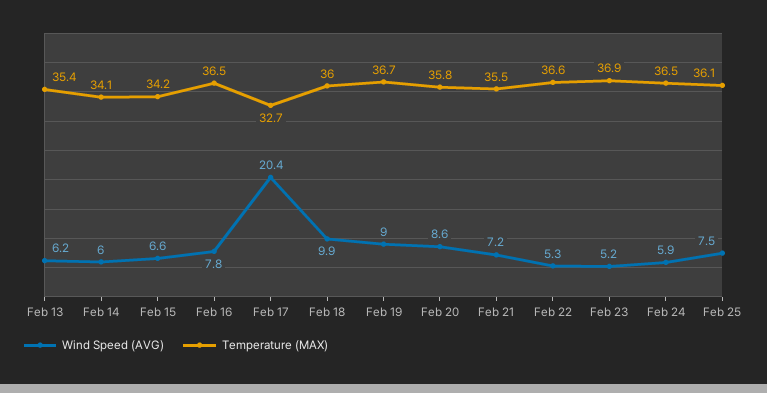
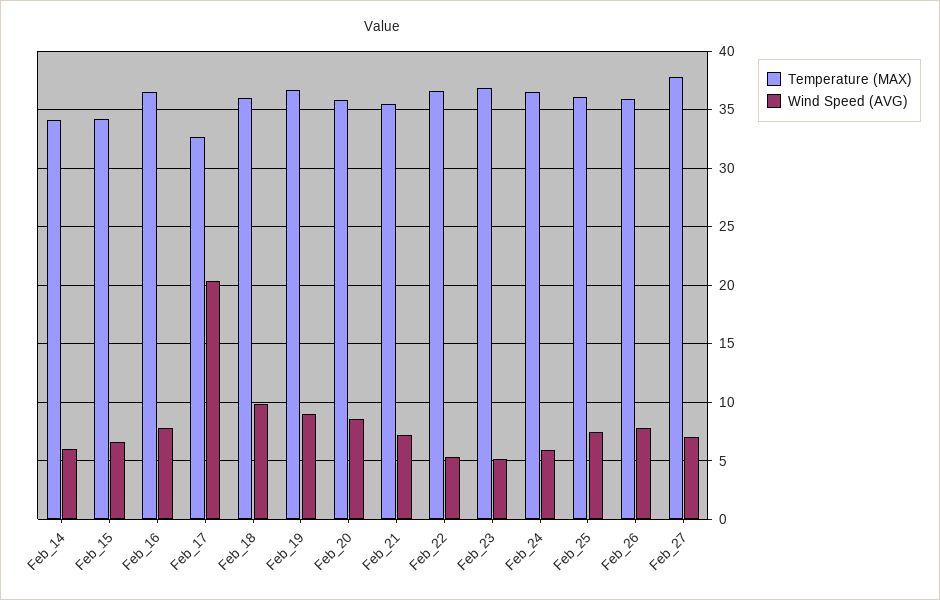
Wind Speed (AVG), Feb 13: 6.2 -> none
Temperature (MAX), Feb 13: 35.4 -> none
Temperature (MAX), Feb_26: none -> 36
Wind Speed (AVG), Feb_26: none -> 8
Temperature (MAX), Feb_27: none -> 38
Wind Speed (AVG), Feb_27: none -> 7

